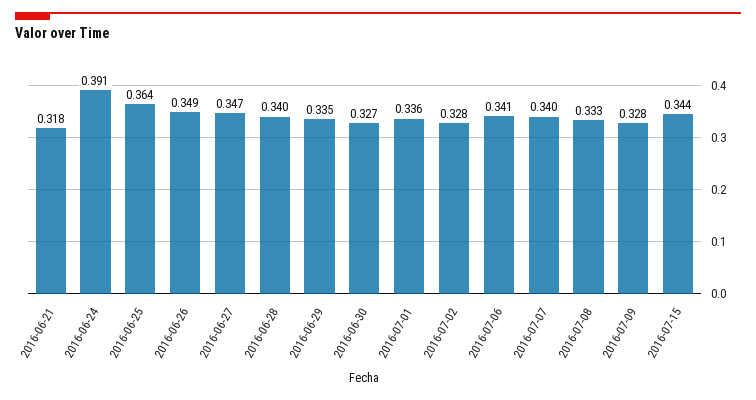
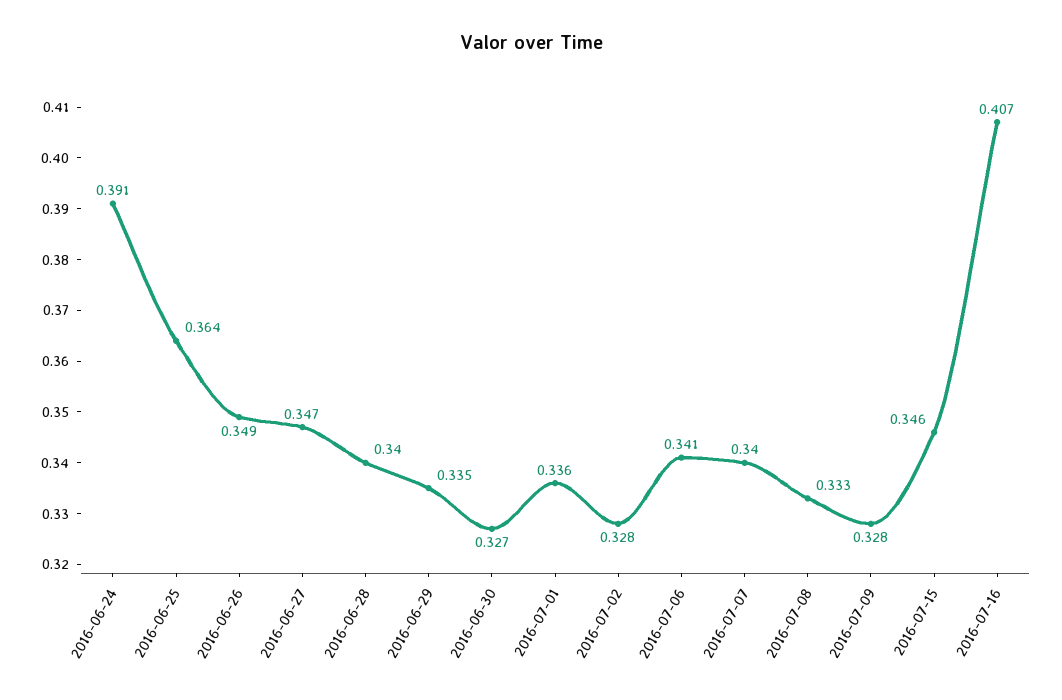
2016-06-21: 0.318 -> none
2016-07-15: 0.344 -> 0.346
2016-07-16: none -> 0.407

